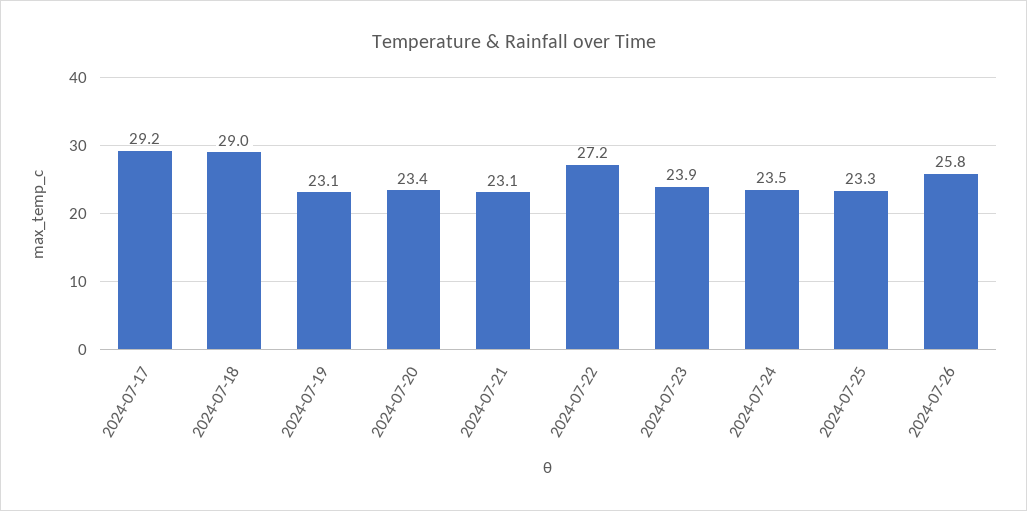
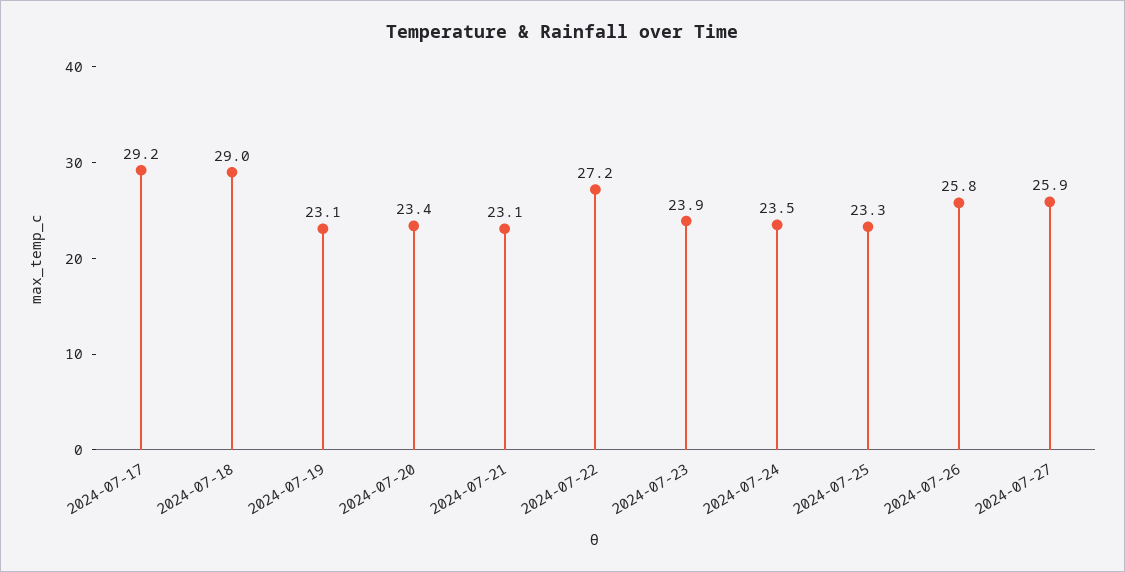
2024-07-27: none -> 25.9

